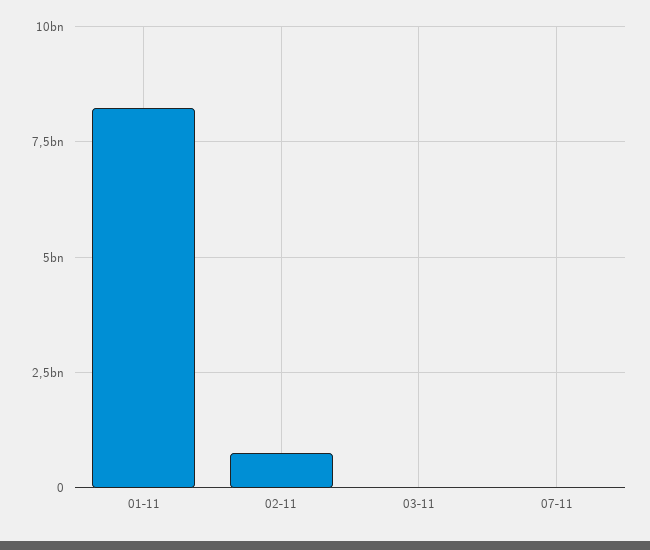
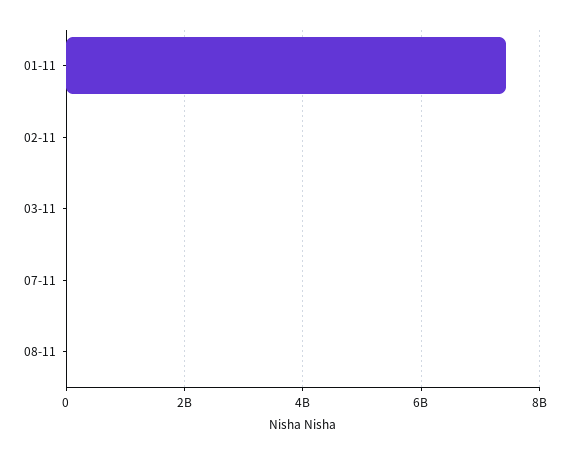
01-11: 8250000000 -> 7400000000
02-11: 750000000 -> 0
08-11: none -> 0

